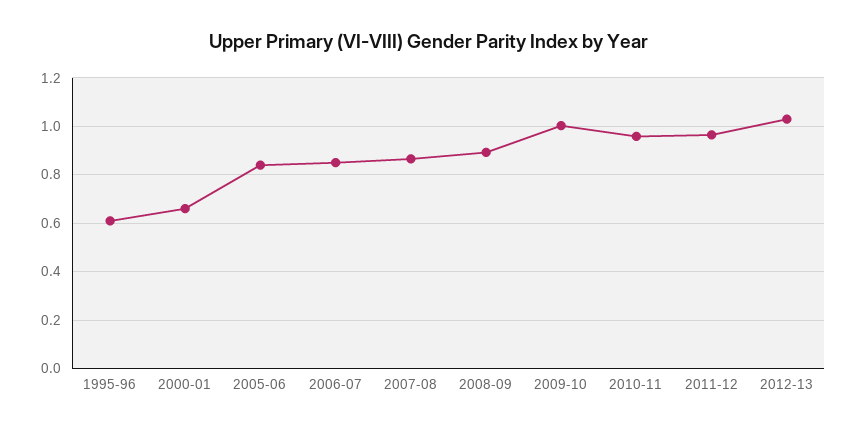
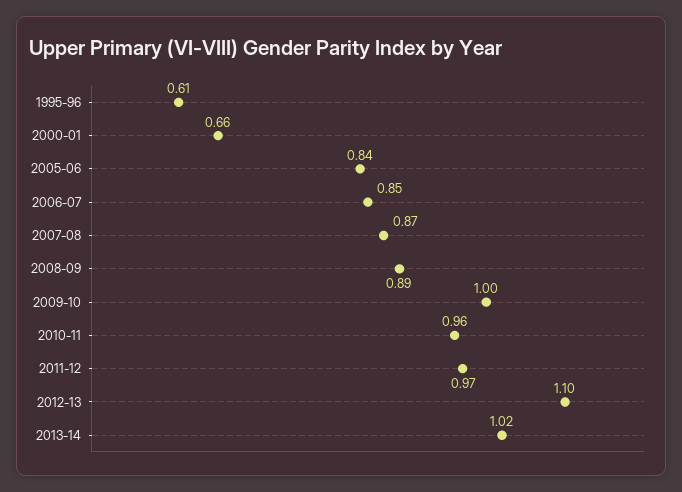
2012-13: 1.025 -> 1.1
2013-14: none -> 1.02

